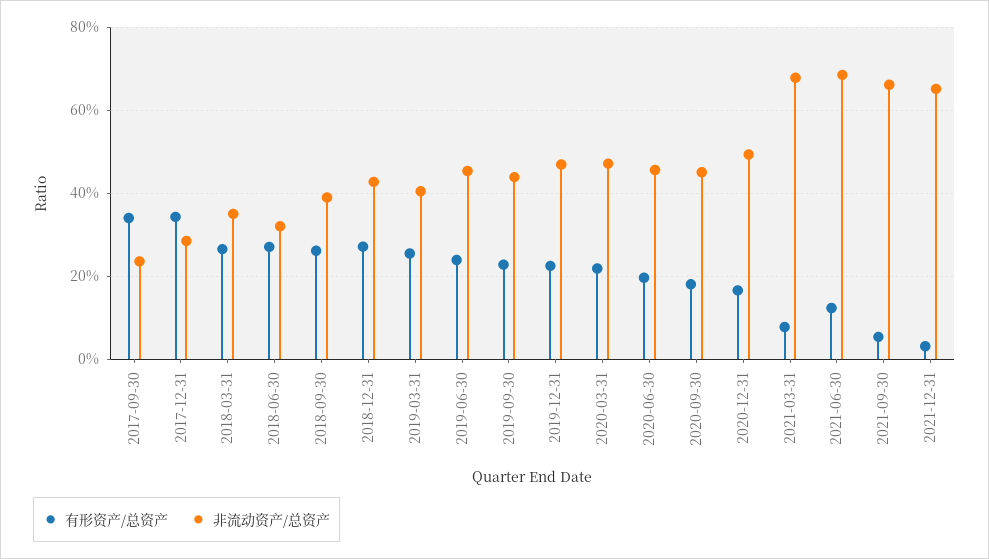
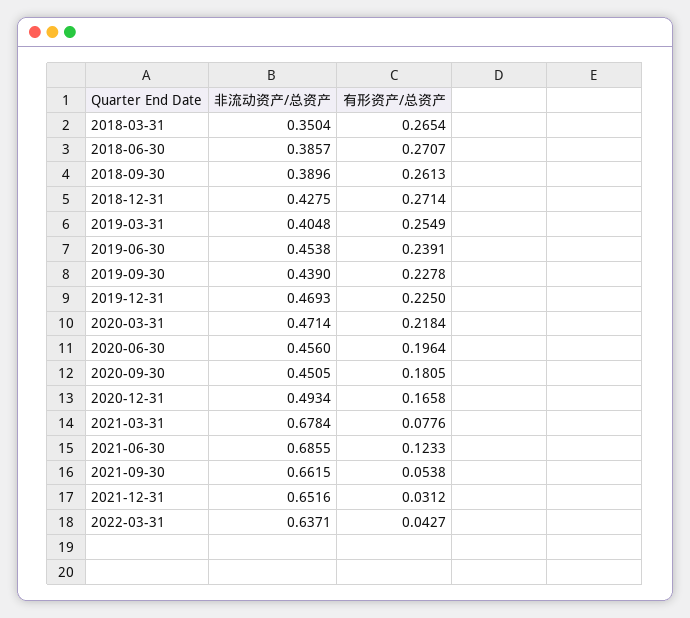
有形资产/总资产, 2017-09-30: 0.34 -> none
非流动资产/总资产, 2017-09-30: 0.24 -> none
有形资产/总资产, 2017-12-31: 0.34 -> none
非流动资产/总资产, 2017-12-31: 0.28 -> none
非流动资产/总资产, 2018-06-30: 0.32 -> 0.3857
非流动资产/总资产, 2022-03-31: none -> 0.6371
有形资产/总资产, 2022-03-31: none -> 0.0427

